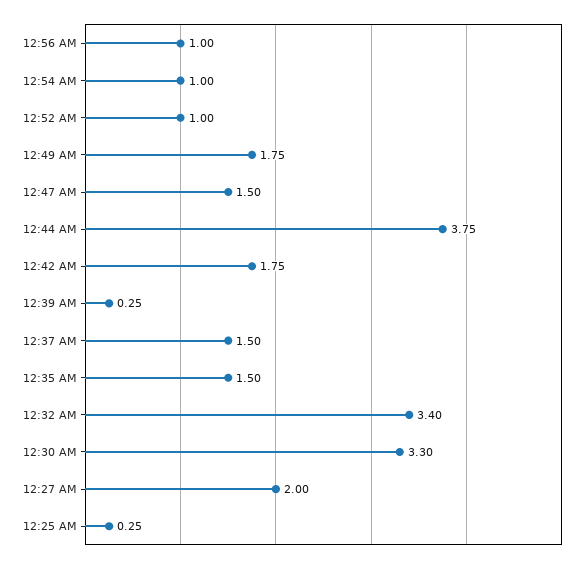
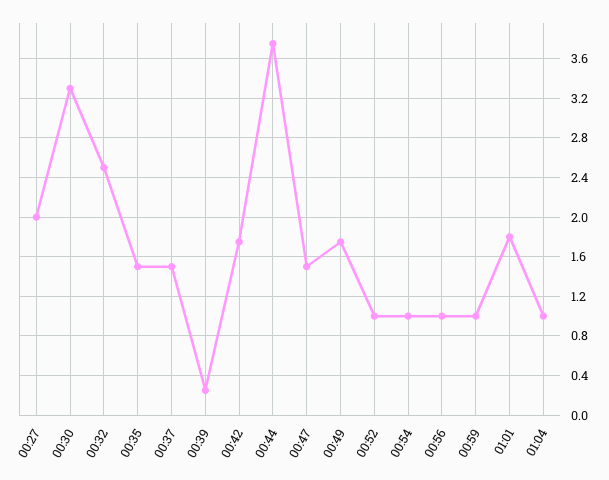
12:32 AM: 3.4 -> 2.5
12:25 AM: 0.25 -> none
00:59: none -> 1
01:01: none -> 1.8
01:04: none -> 1

